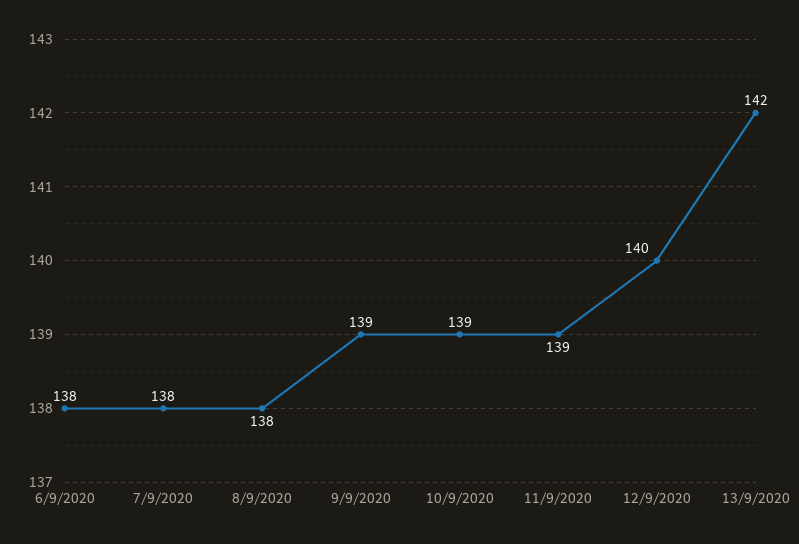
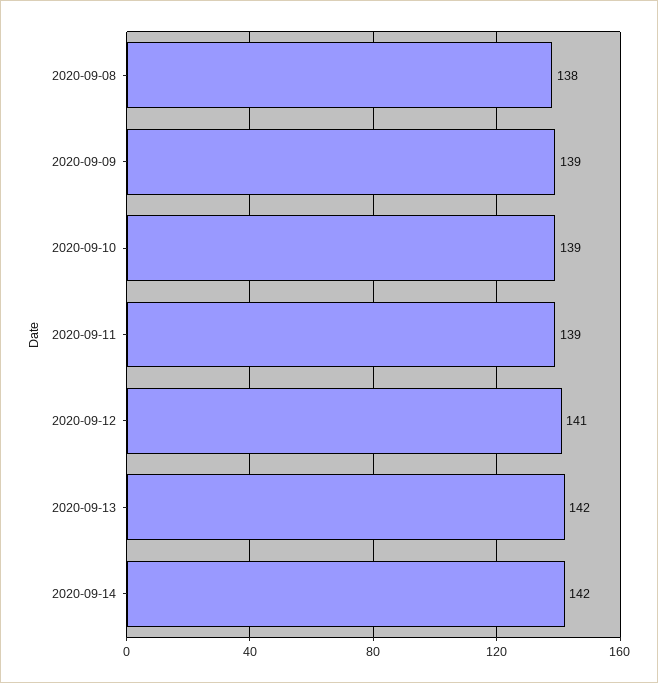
6/9/2020: 138 -> none
7/9/2020: 138 -> none
12/9/2020: 140 -> 141
2020-09-14: none -> 142

